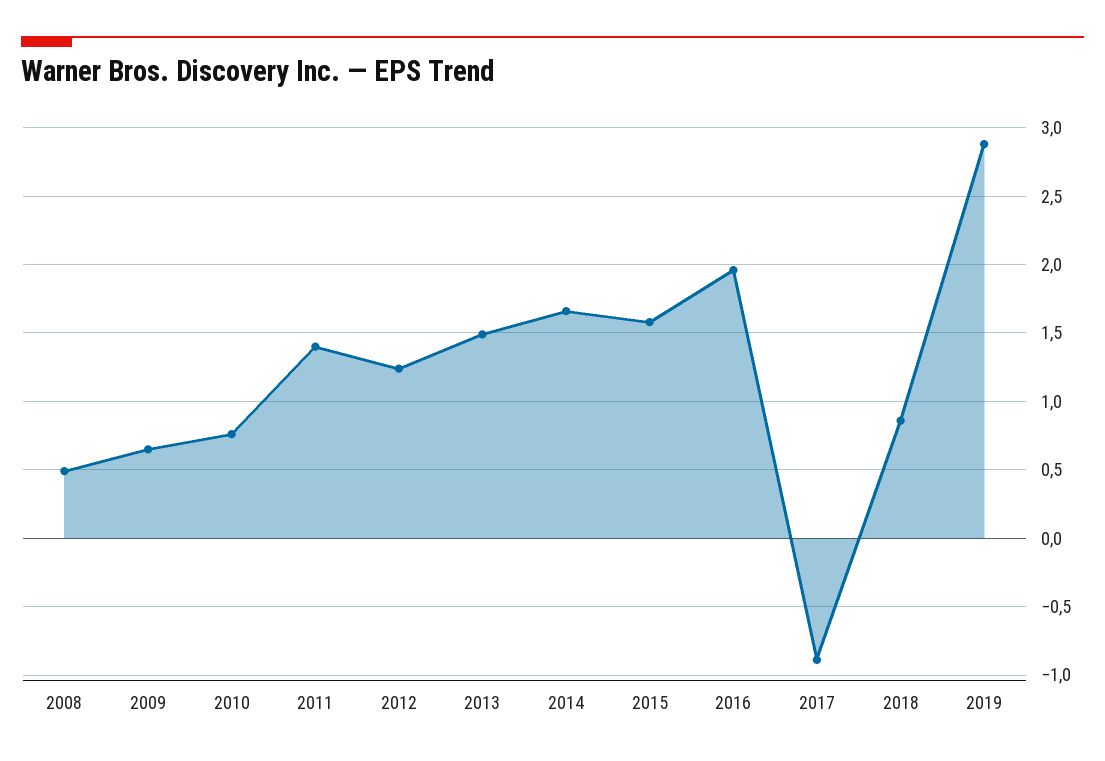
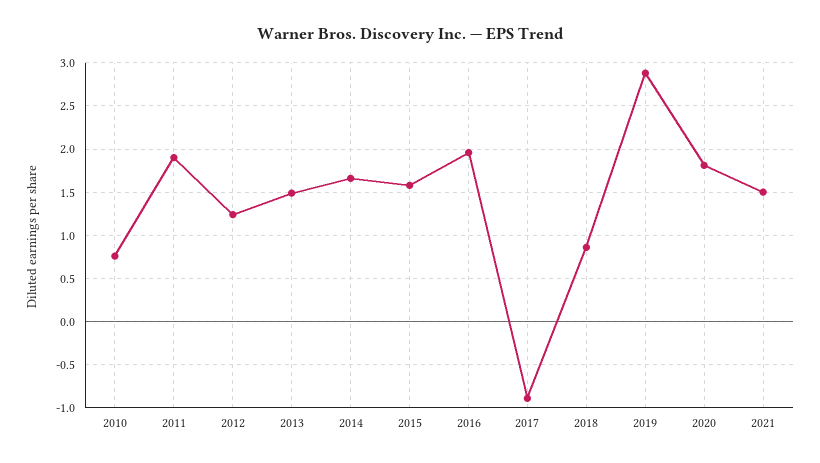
2008: 0.5 -> none
2009: 0.65 -> none
2011: 1.4 -> 1.9
2020: none -> 1.8
2021: none -> 1.5

